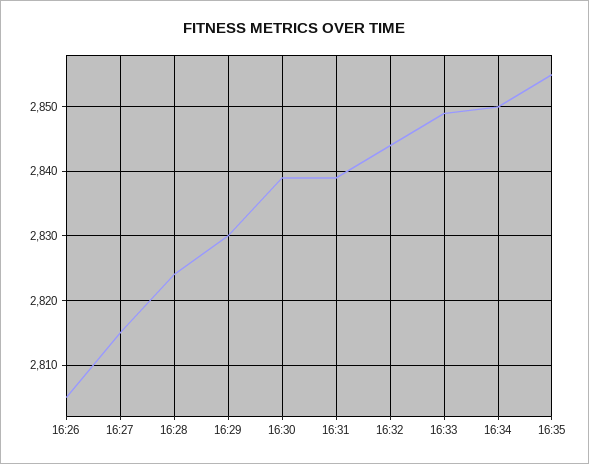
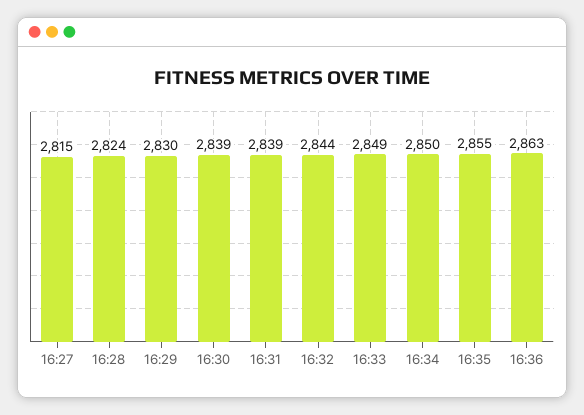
16:26: 2805 -> none
16:36: none -> 2863

